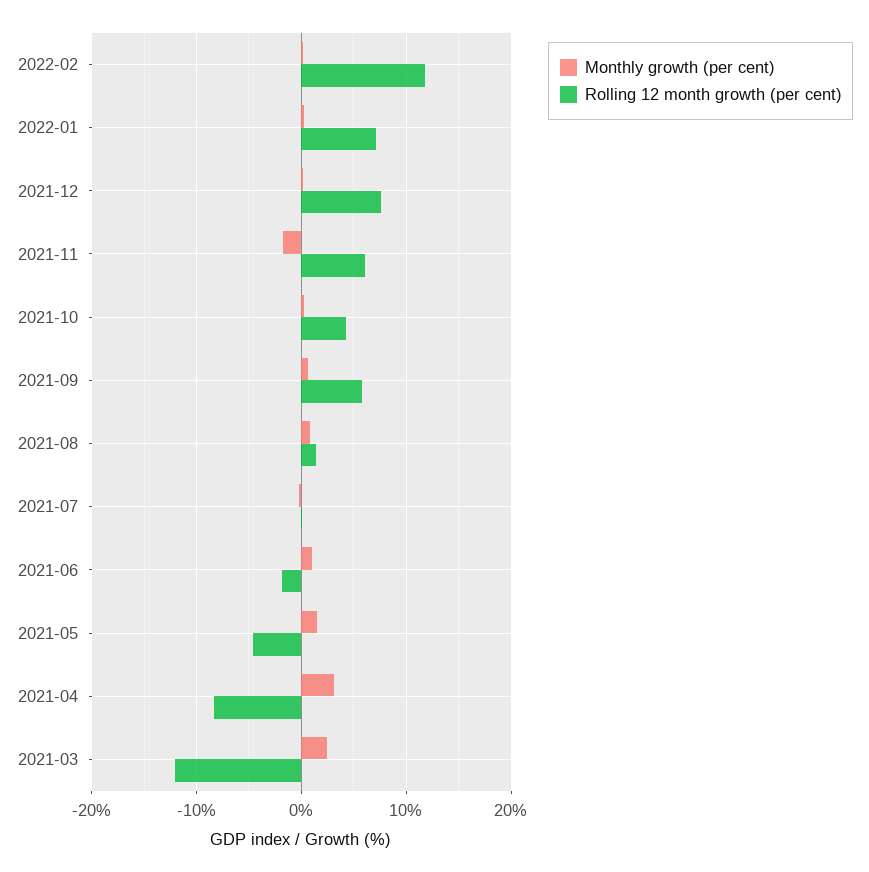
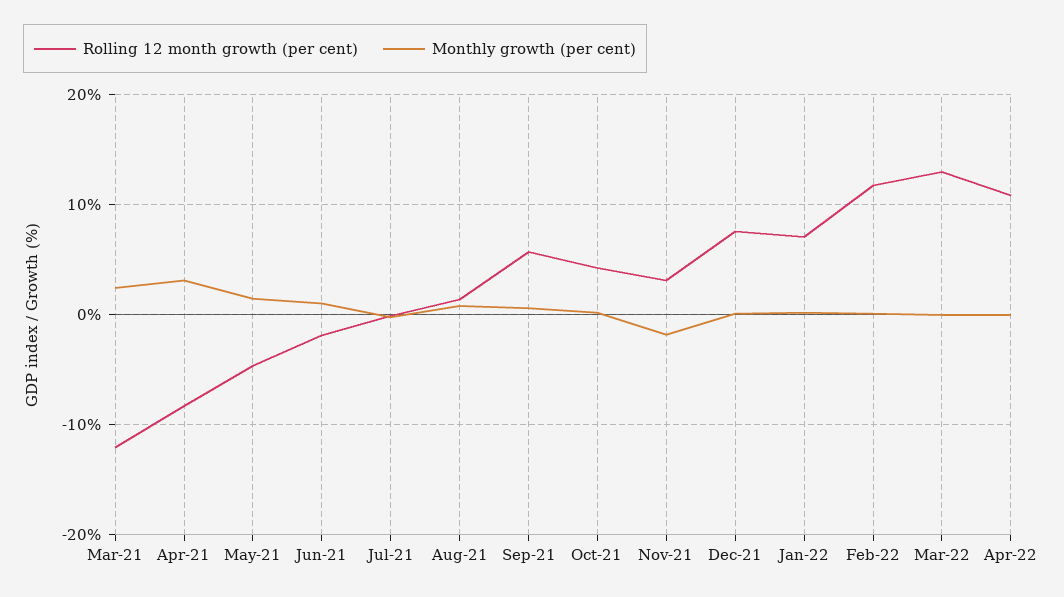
Rolling 12 month growth (per cent), 2021-11: 6 -> 3
Rolling 12 month growth (per cent), Mar-22: none -> 13
Monthly growth (per cent), Mar-22: none -> 0
Rolling 12 month growth (per cent), Apr-22: none -> 11
Monthly growth (per cent), Apr-22: none -> 0

